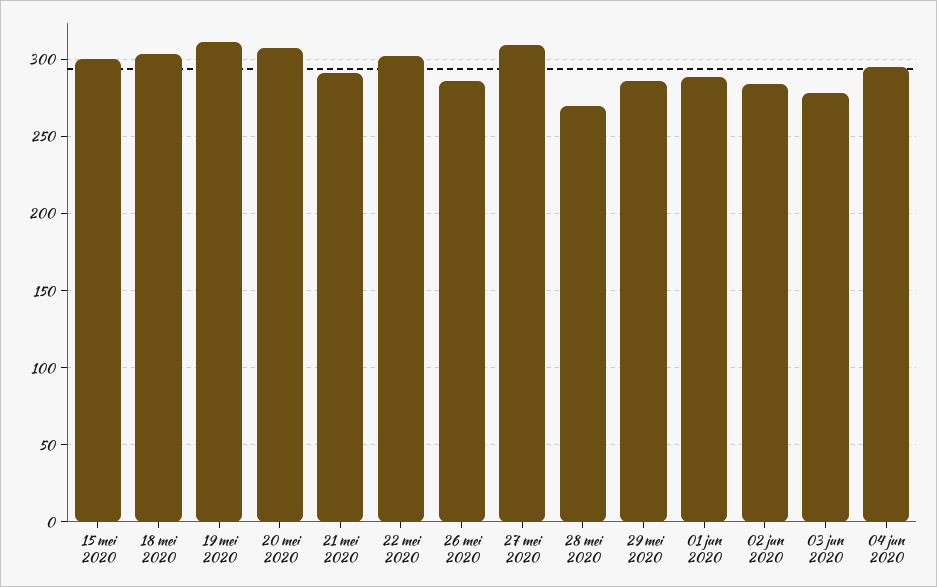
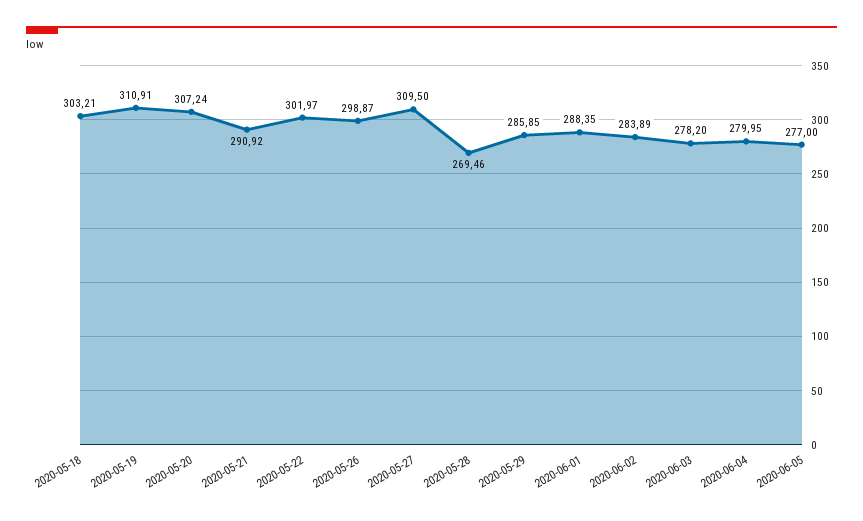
15 mei 2020: 300 -> none
26 mei 2020: 285 -> 298.87
04 jun 2020: 295 -> 279.95
2020-06-05: none -> 277

